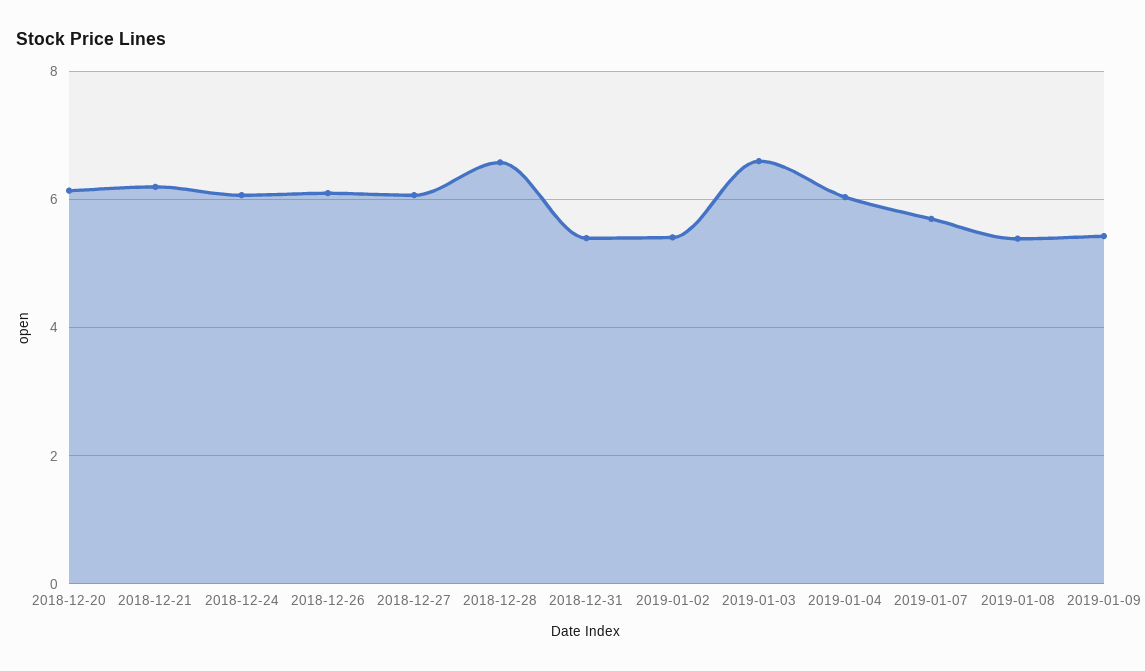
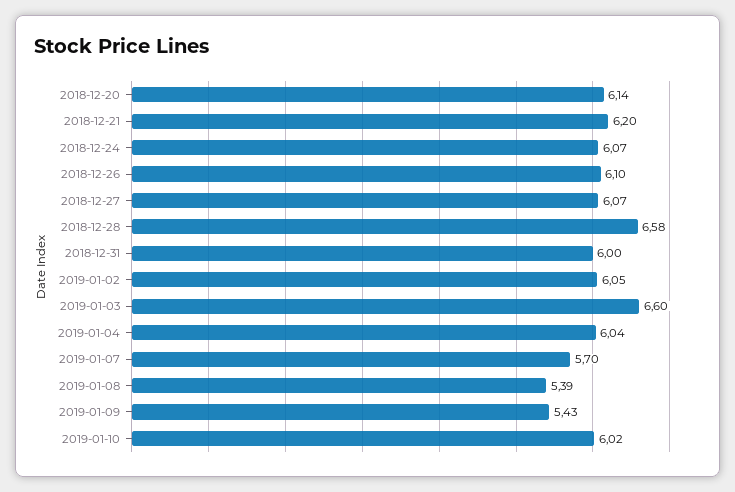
2018-12-31: 5.4 -> 6
2019-01-02: 5.4 -> 6.05
2019-01-10: none -> 6.02

